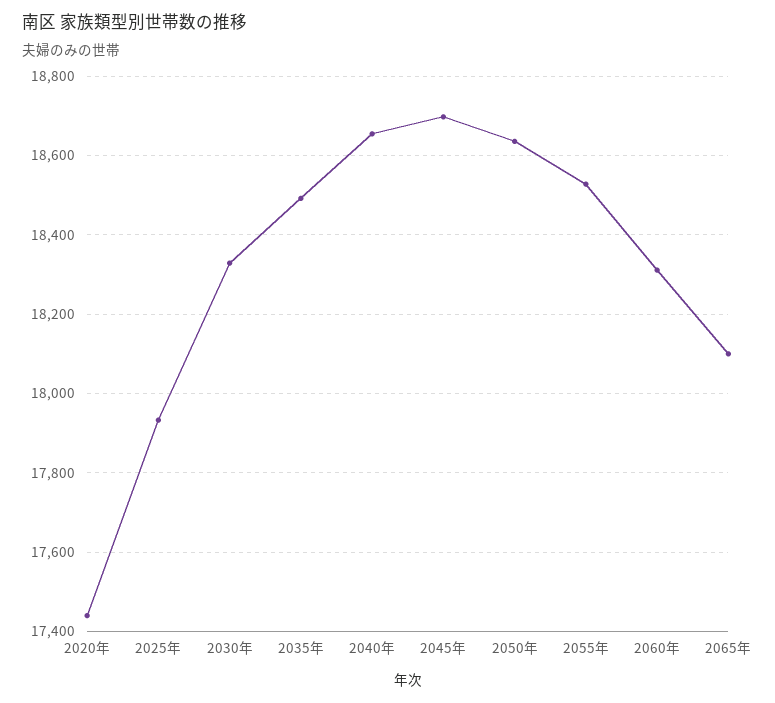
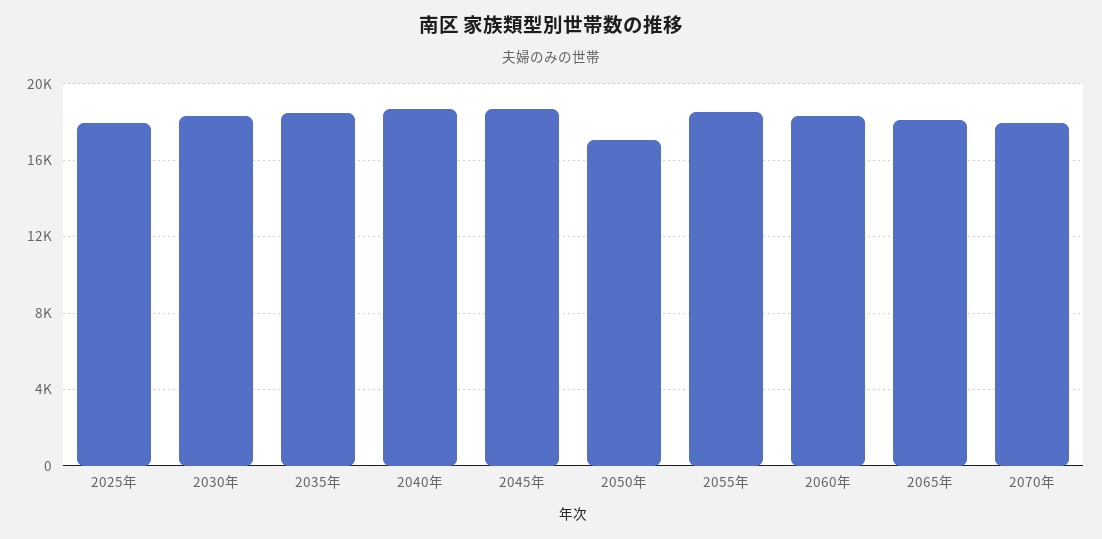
2020年: 17440 -> none
2050年: 18640 -> 17000
2070年: none -> 18000

